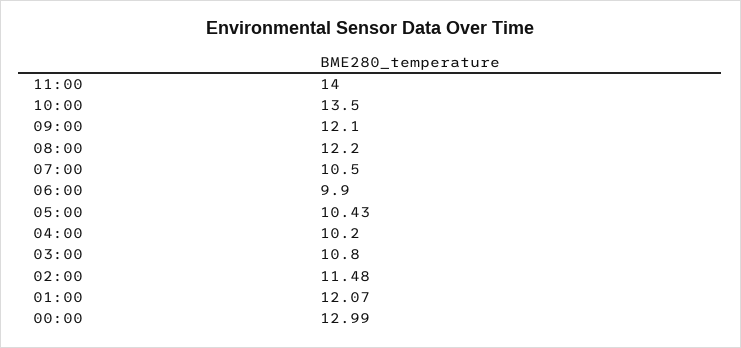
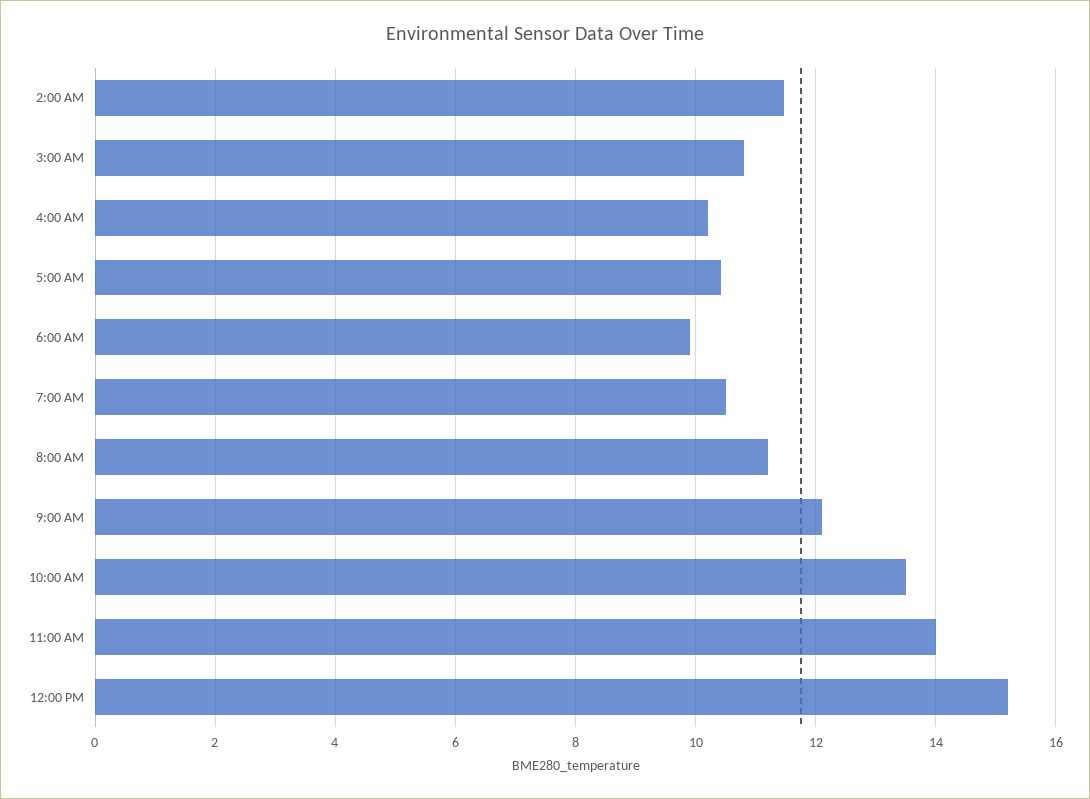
08:00: 12.2 -> 11.2
01:00: 12.07 -> none
00:00: 12.99 -> none
12:00 PM: none -> 15.2

